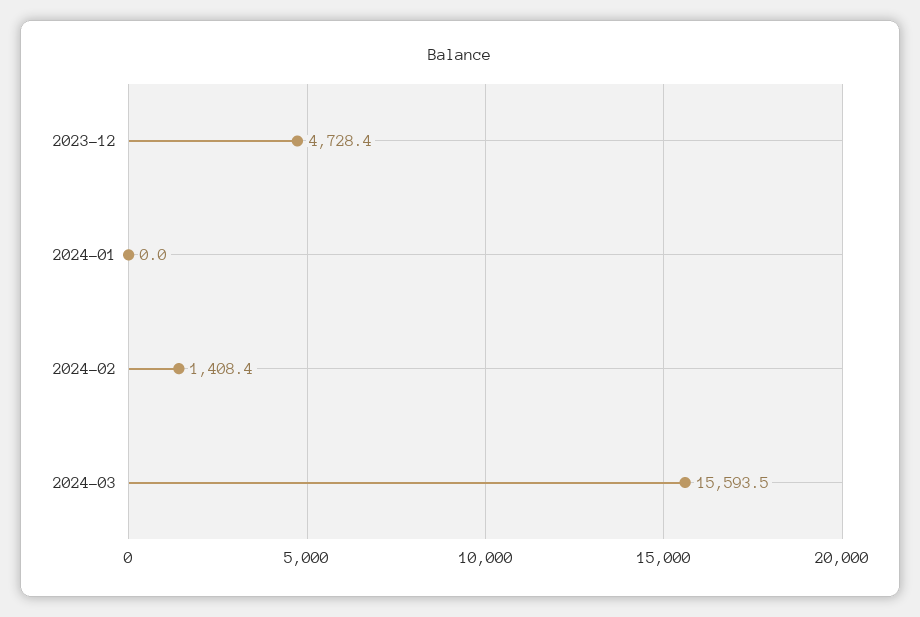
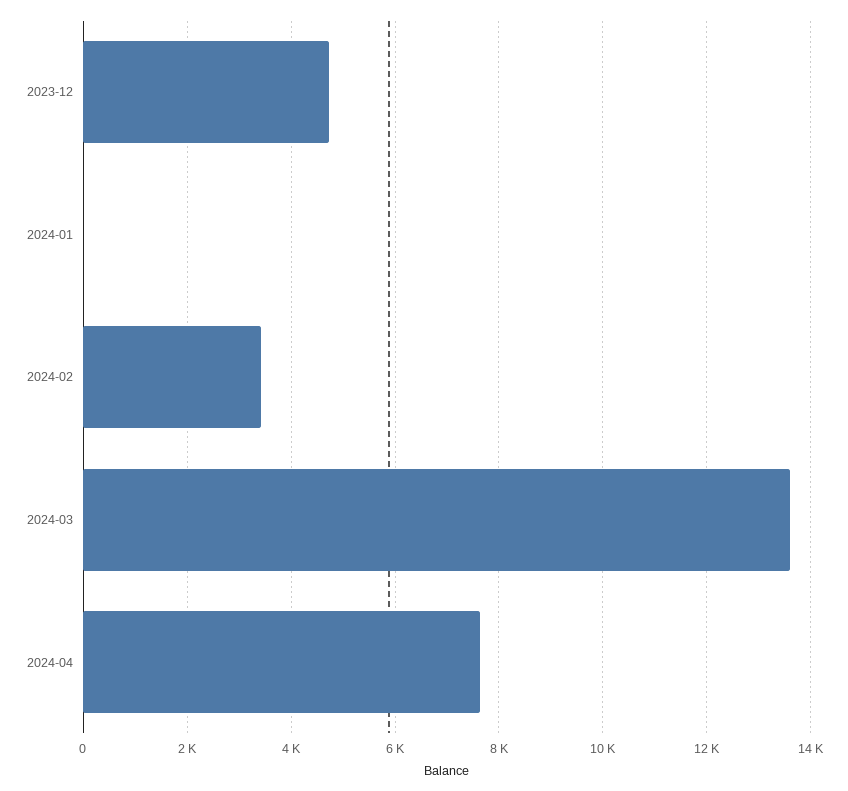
2024-02: 1408.4 -> 3400
2024-03: 15593.5 -> 13600
2024-04: none -> 7600

